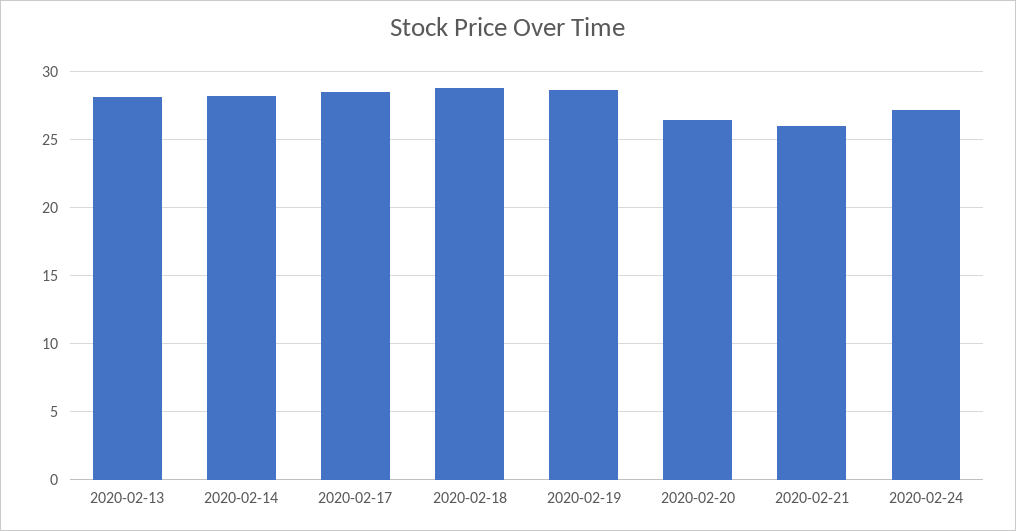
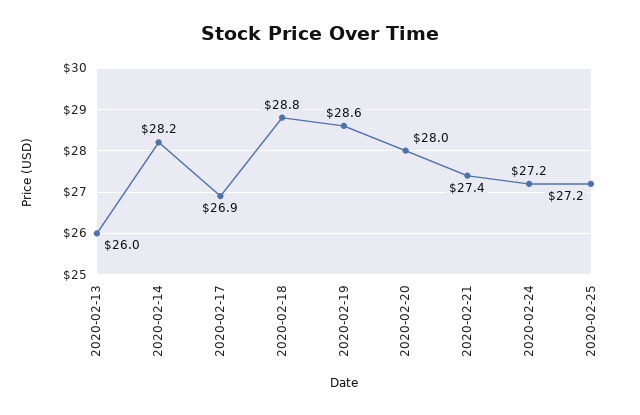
2020-02-13: 28 -> 26
2020-02-17: 28.5 -> 26.9
2020-02-20: 26.5 -> 28
2020-02-21: 26 -> 27.4
2020-02-25: none -> 27.2

